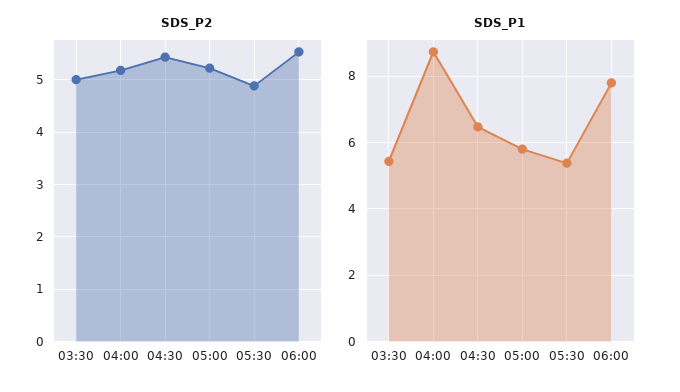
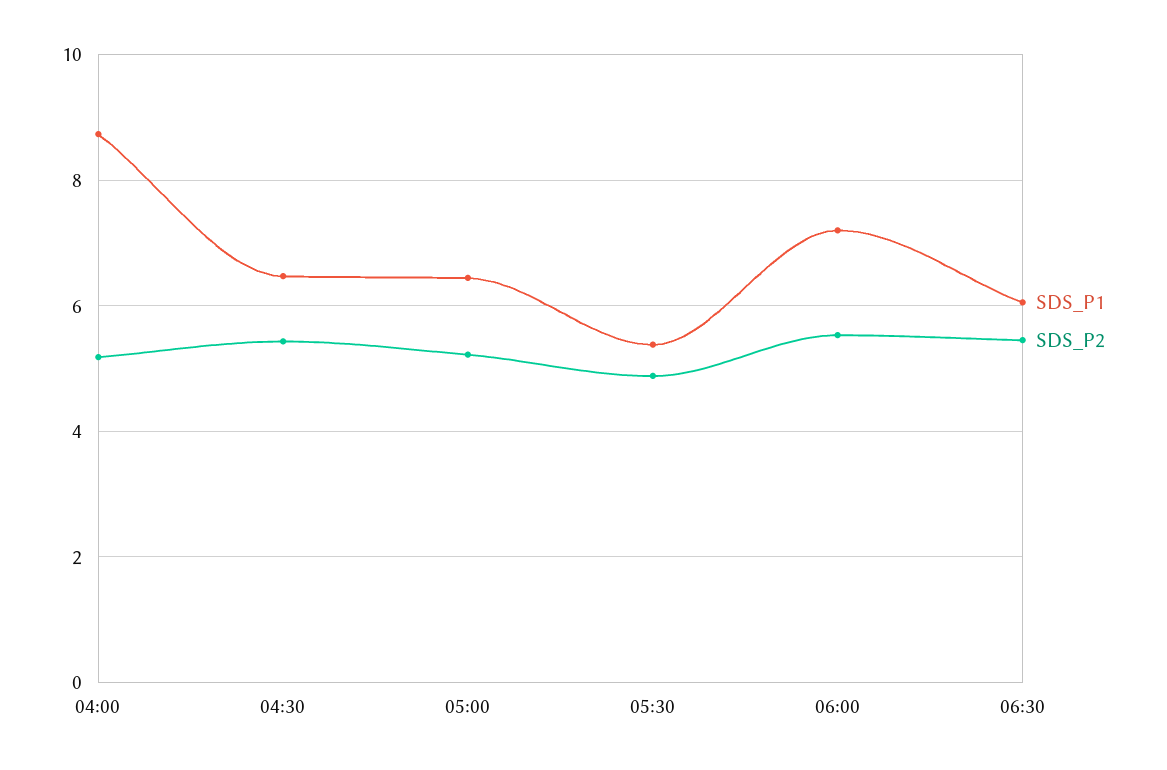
SDS_P2, 03:30: 5 -> none
SDS_P1, 03:30: 5.4 -> none
SDS_P1, 05:00: 5.8 -> 6.4
SDS_P1, 06:00: 7.8 -> 7.2
SDS_P1, 06:30: none -> 6
SDS_P2, 06:30: none -> 5.4

